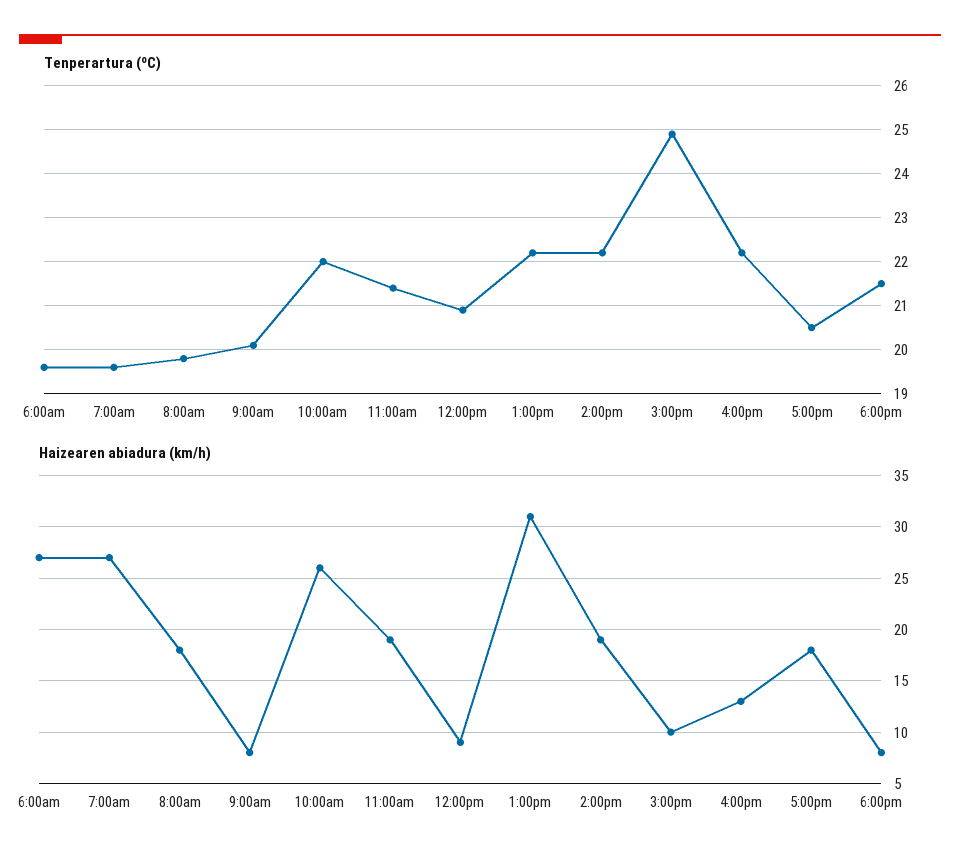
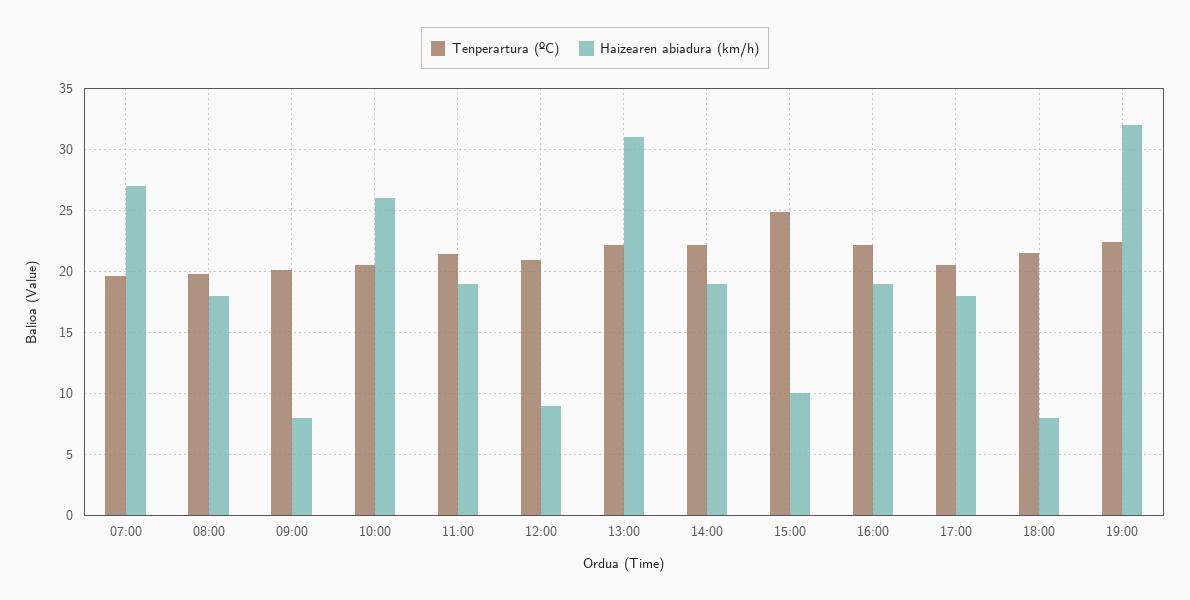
Tenperartura (ºC), 6:00am: 19.5 -> none
Tenperartura (ºC), 10:00am: 22 -> 20.5
Haizearen abiadura (km/h), 6:00am: 27 -> none
Haizearen abiadura (km/h), 4:00pm: 13 -> 19
Tenperartura (ºC), 19:00: none -> 22.5
Haizearen abiadura (km/h), 19:00: none -> 32

